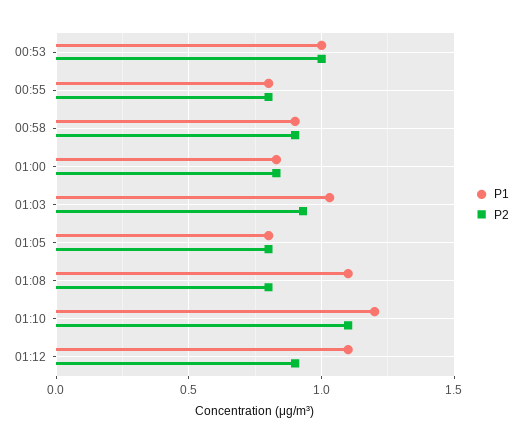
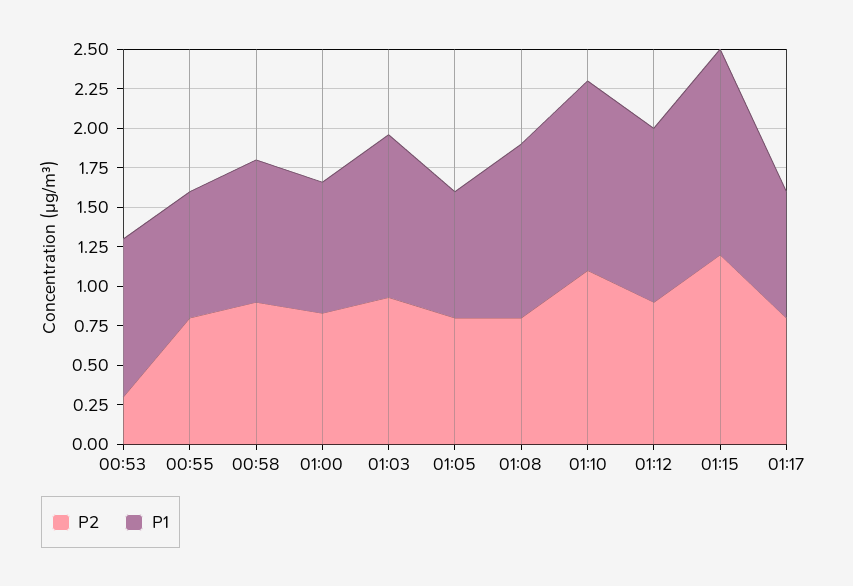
P2, 00:53: 1 -> 0.25
P2, 01:15: none -> 1.25
P1, 01:15: none -> 1.25
P2, 01:17: none -> 0.75
P1, 01:17: none -> 0.75

